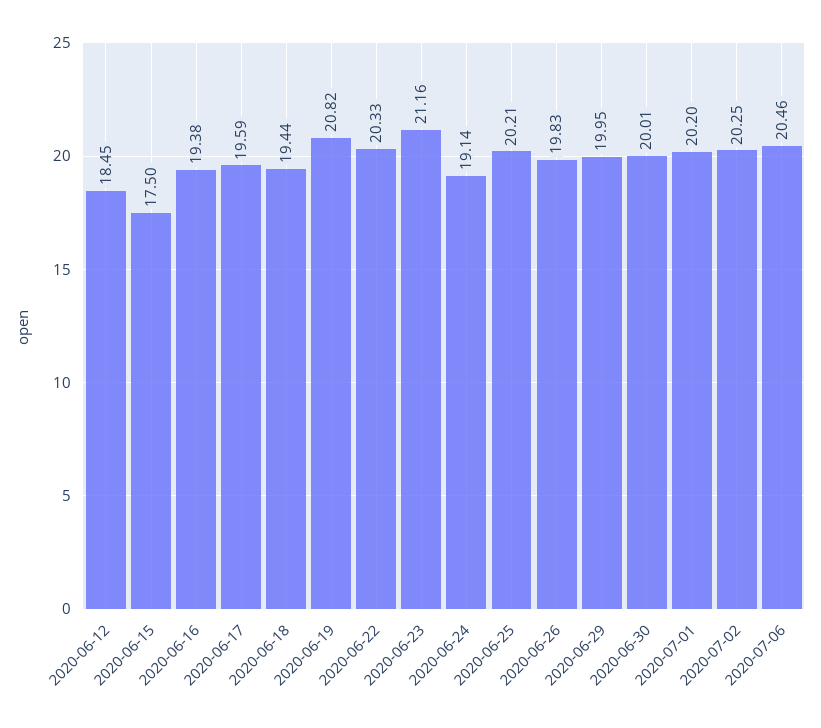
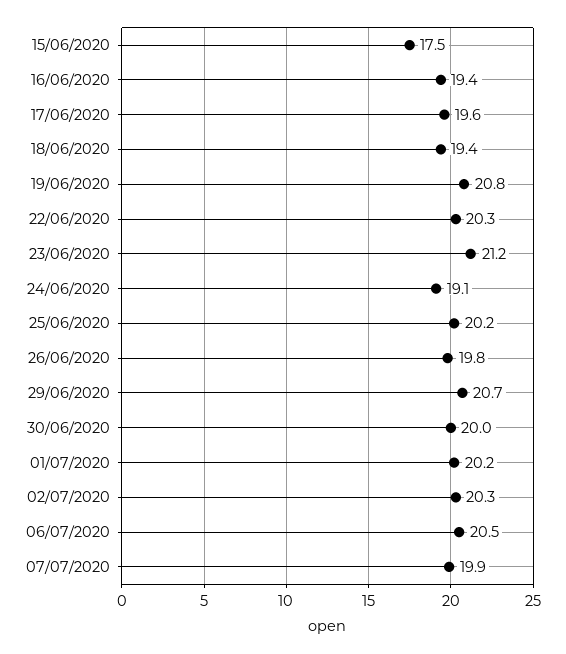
2020-06-12: 18.45 -> none
2020-06-29: 19.95 -> 20.7
07/07/2020: none -> 19.9

